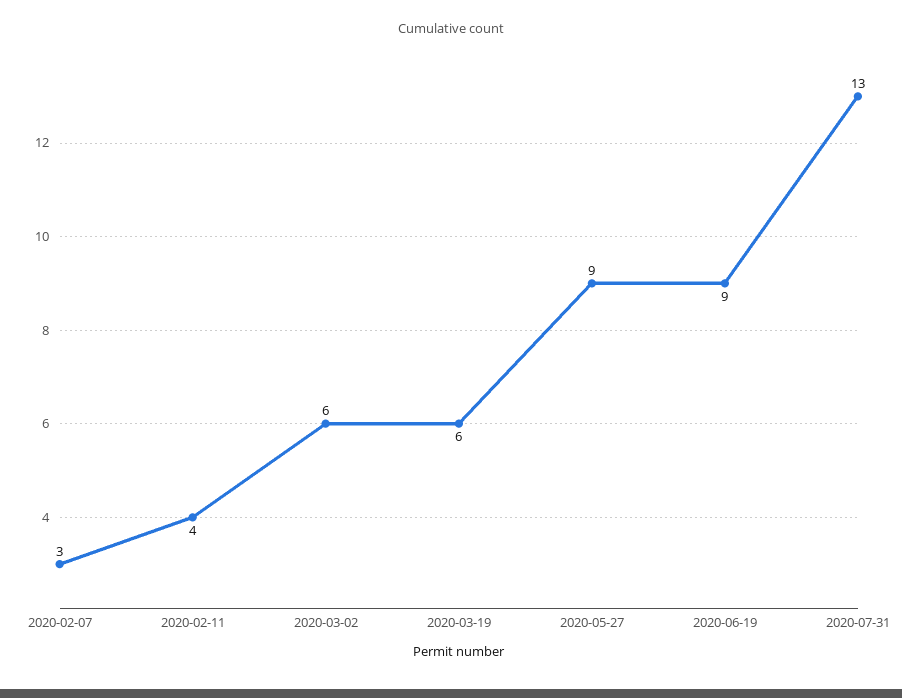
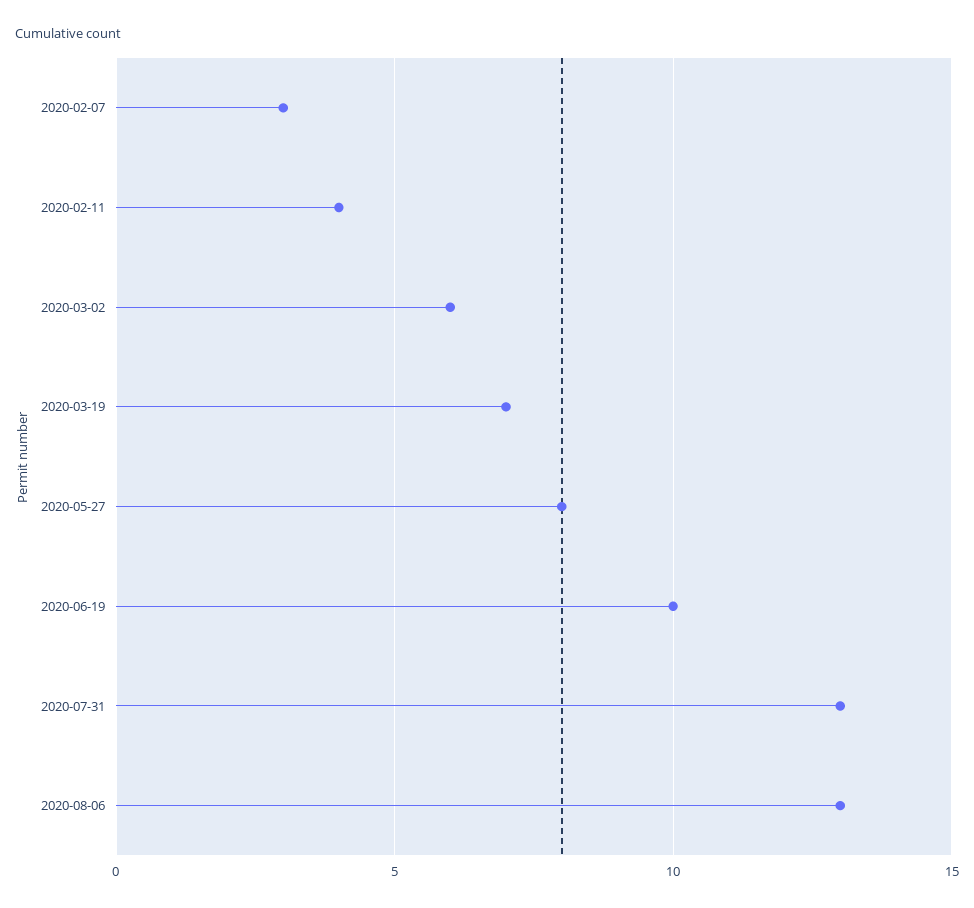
2020-03-19: 6 -> 7
2020-05-27: 9 -> 8
2020-06-19: 9 -> 10
2020-08-06: none -> 13

